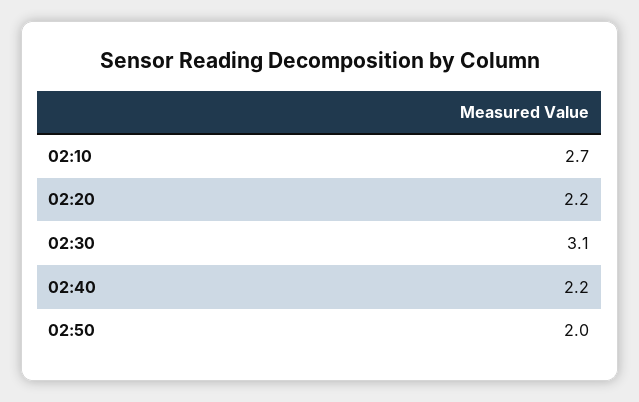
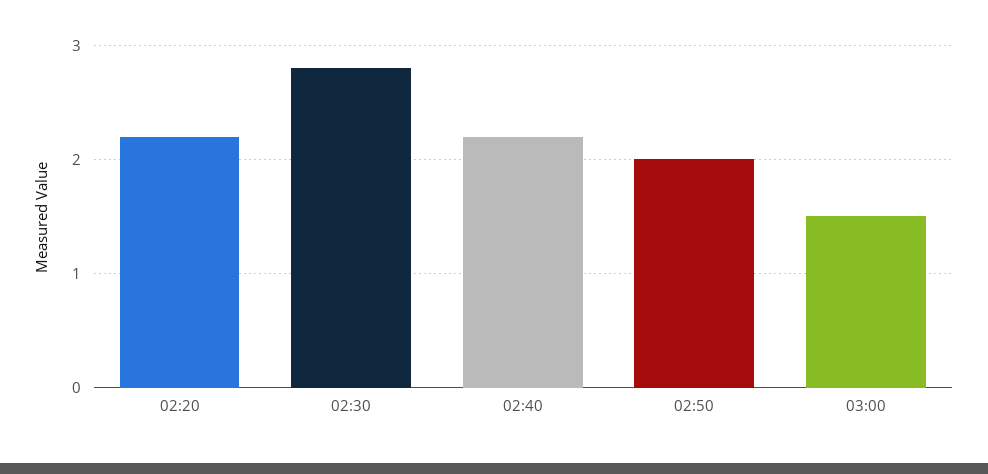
02:10: 2.7 -> none
02:30: 3.1 -> 2.8
03:00: none -> 1.5

